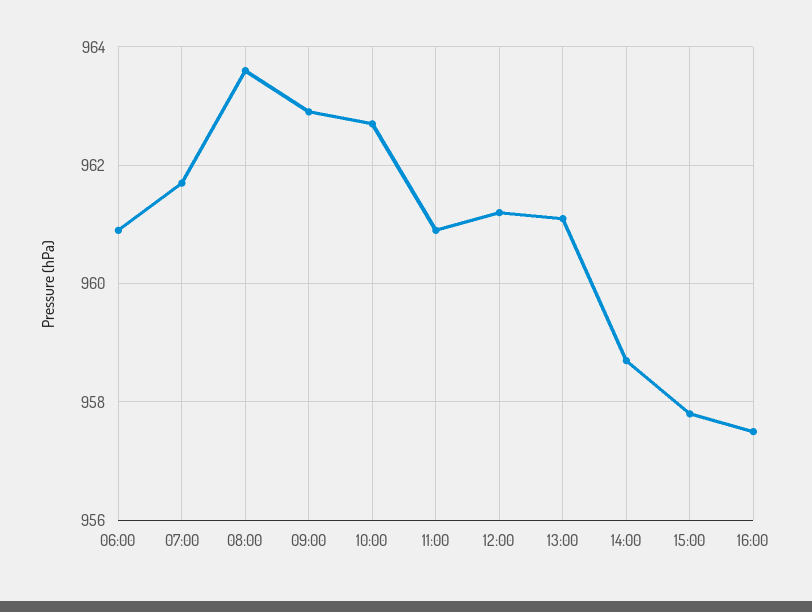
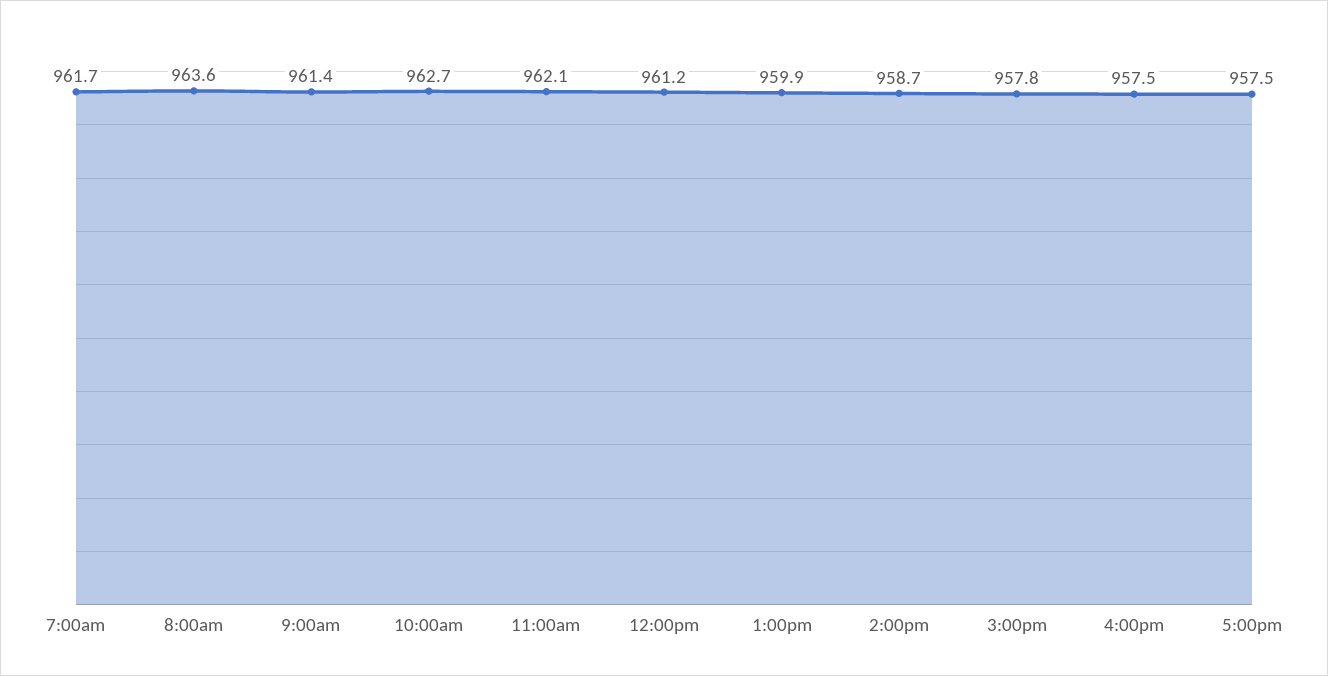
06:00: 961 -> none
09:00: 963 -> 961.4
11:00: 961 -> 962.1
13:00: 961 -> 959.9
5:00pm: none -> 957.5

